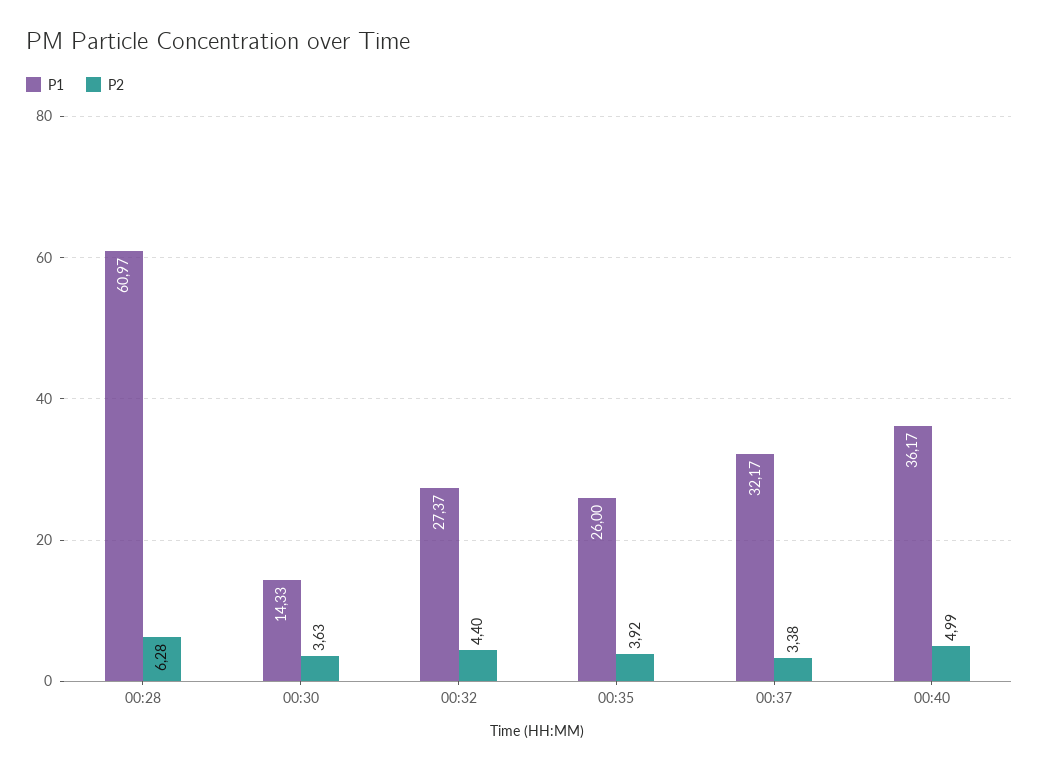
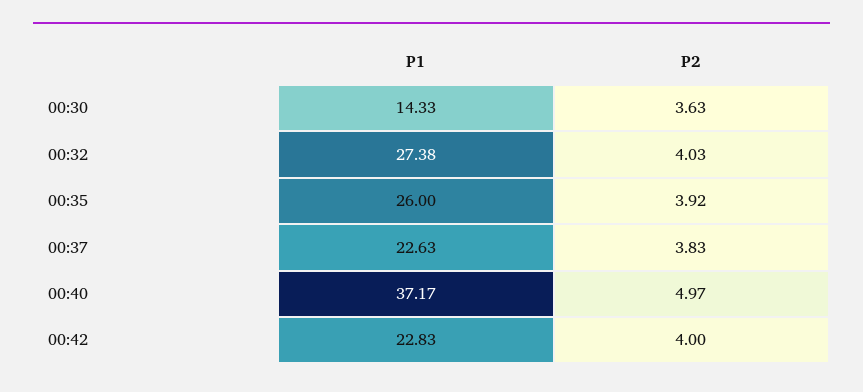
P1, 00:28: 60.97 -> none
P2, 00:28: 6.28 -> none
P1, 00:32: 27.37 -> 27.38
P2, 00:32: 4.4 -> 4.03
P1, 00:37: 32.17 -> 22.63
P2, 00:37: 3.38 -> 3.83
P1, 00:40: 36.17 -> 37.17
P2, 00:40: 4.99 -> 4.97
P1, 00:42: none -> 22.83
P2, 00:42: none -> 4

